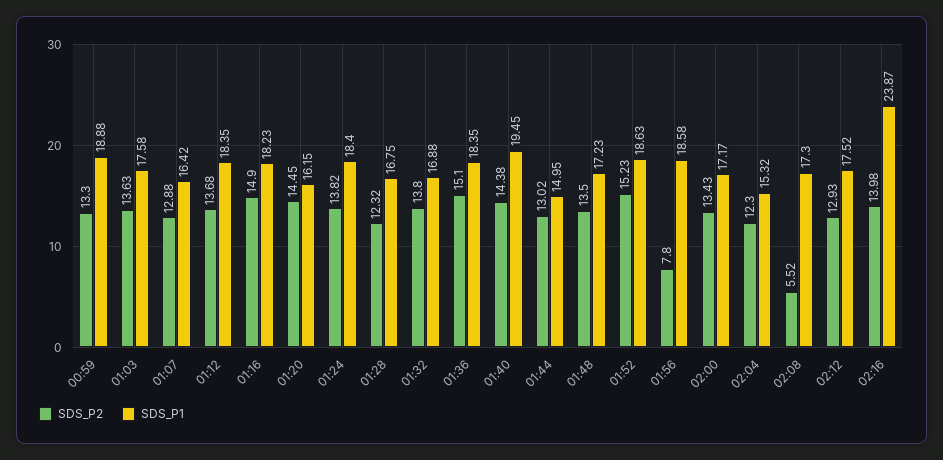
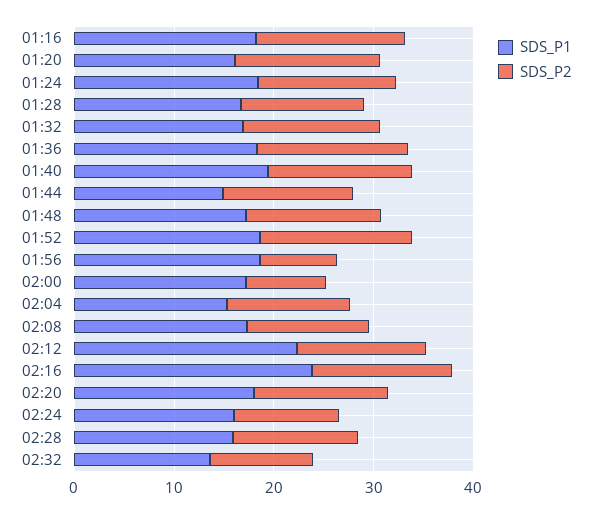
SDS_P2, 00:59: 13.3 -> none
SDS_P1, 00:59: 18.88 -> none
SDS_P2, 01:03: 13.63 -> none
SDS_P1, 01:03: 17.58 -> none
SDS_P2, 01:07: 12.88 -> none
SDS_P1, 01:07: 16.42 -> none
SDS_P2, 01:12: 13.68 -> none
SDS_P1, 01:12: 18.35 -> none
SDS_P2, 02:00: 13.43 -> 8
SDS_P2, 02:08: 5.52 -> 12
SDS_P1, 02:12: 17.52 -> 22
SDS_P1, 02:20: none -> 18
SDS_P2, 02:20: none -> 14
SDS_P1, 02:24: none -> 16
SDS_P2, 02:24: none -> 10
SDS_P1, 02:28: none -> 16
SDS_P2, 02:28: none -> 12
SDS_P1, 02:32: none -> 14
SDS_P2, 02:32: none -> 10

